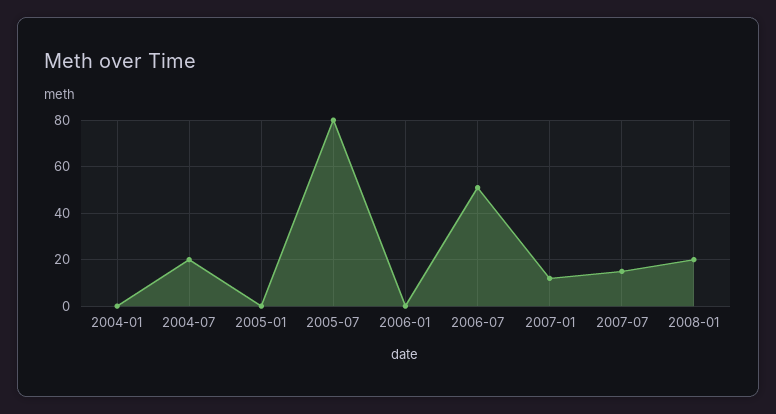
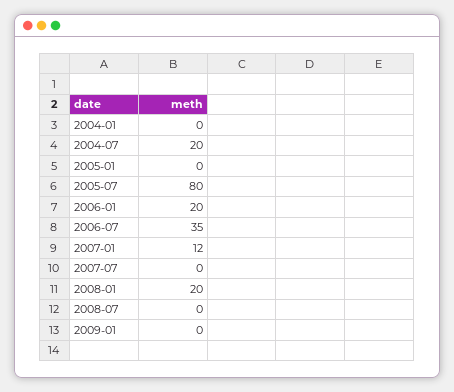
2006-01: 0 -> 20
2006-07: 50 -> 35
2007-07: 15 -> 0
2008-07: none -> 0
2009-01: none -> 0

